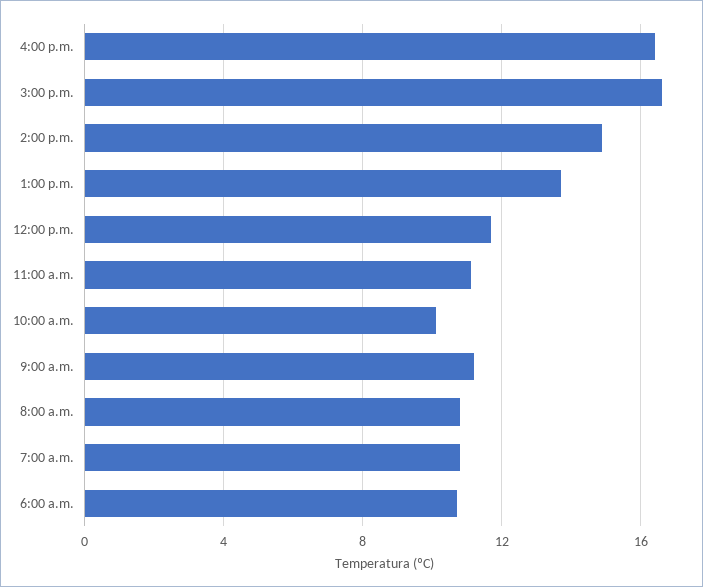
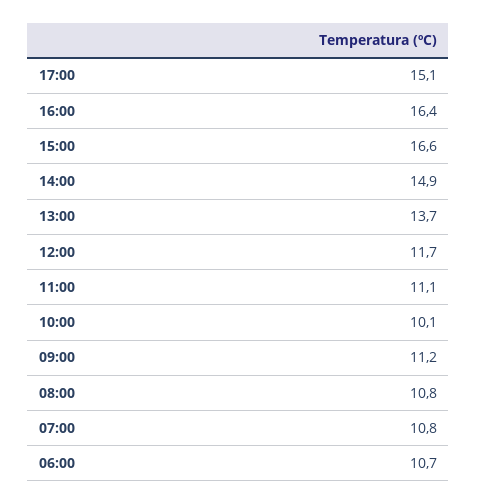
17:00: none -> 15.1

